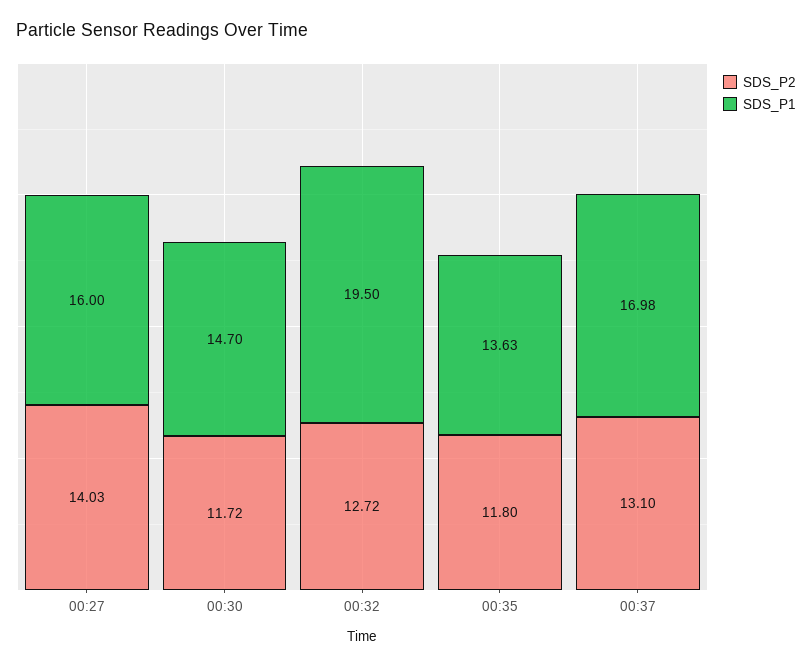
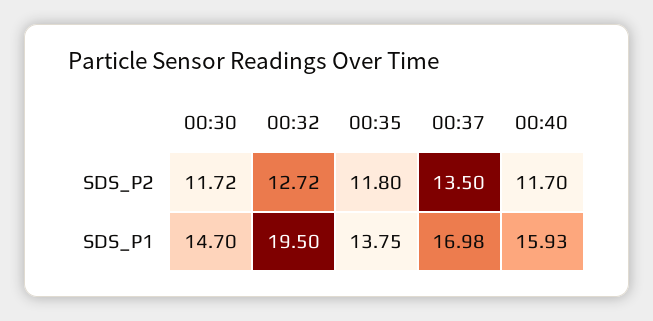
SDS_P2, 00:27: 14.03 -> none
SDS_P1, 00:27: 16 -> none
SDS_P1, 00:35: 13.63 -> 13.75
SDS_P2, 00:37: 13.1 -> 13.5
SDS_P2, 00:40: none -> 11.7
SDS_P1, 00:40: none -> 15.93

